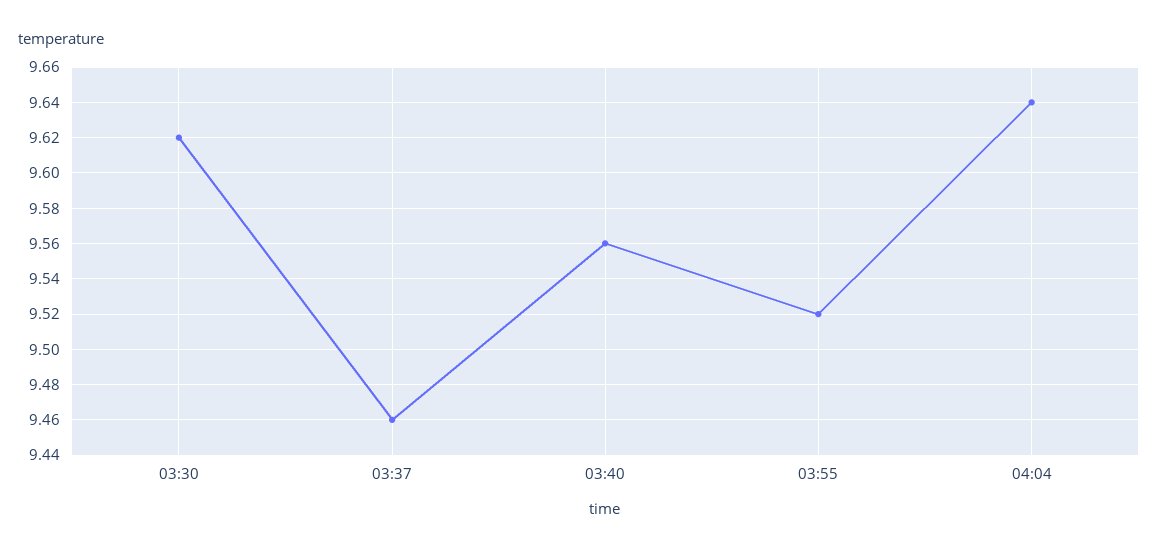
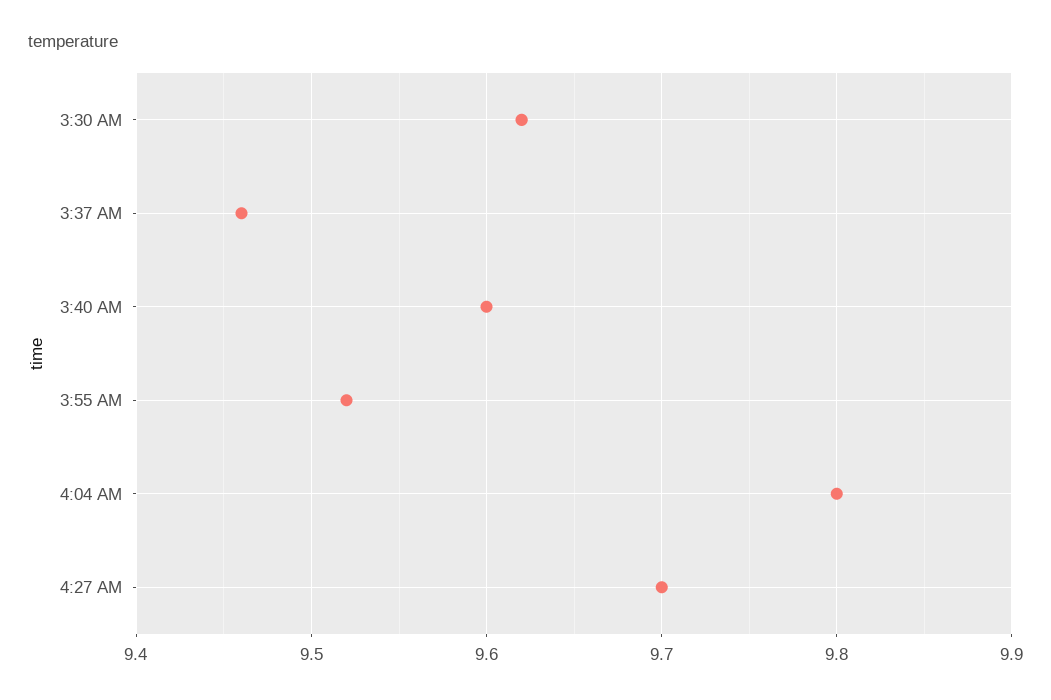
03:40: 9.56 -> 9.6
04:04: 9.64 -> 9.8
4:27 AM: none -> 9.7

